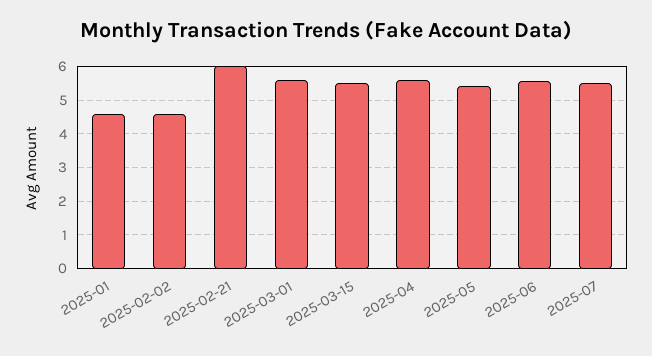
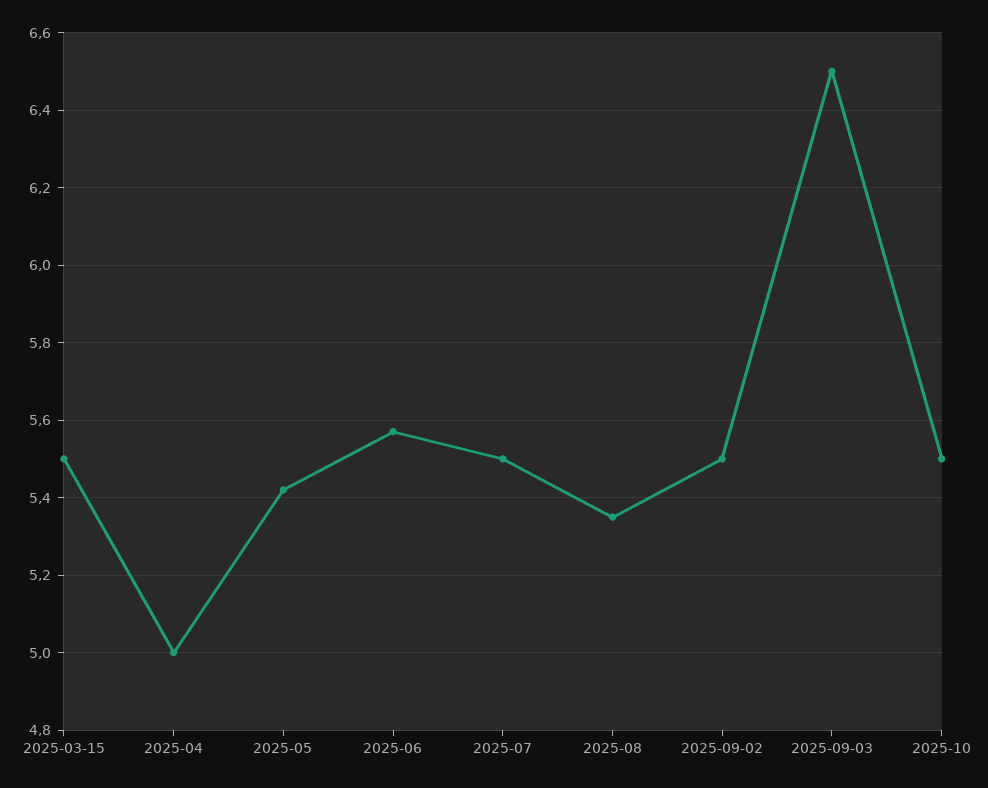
2025-01: 4.6 -> none
2025-02-02: 4.6 -> none
2025-02-21: 6 -> none
2025-03-01: 5.6 -> none
2025-04: 5.6 -> 5
2025-08: none -> 5.35
2025-09-02: none -> 5.5
2025-09-03: none -> 6.5
2025-10: none -> 5.5

